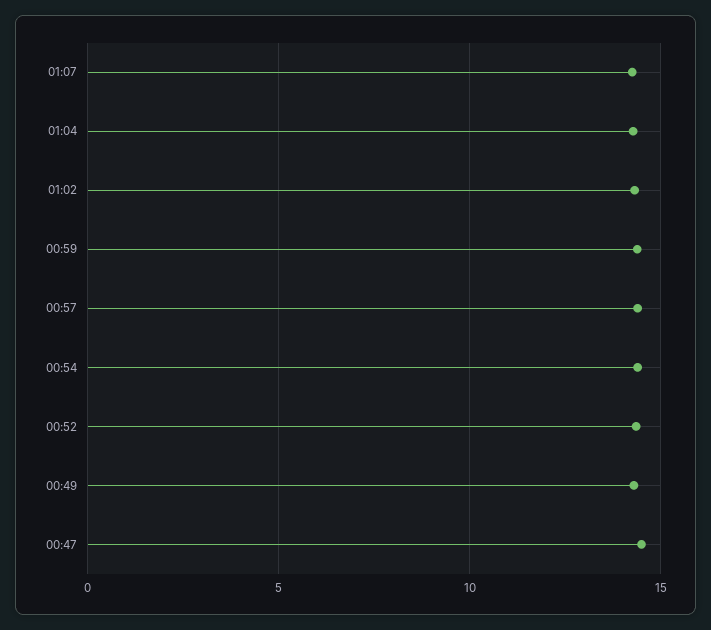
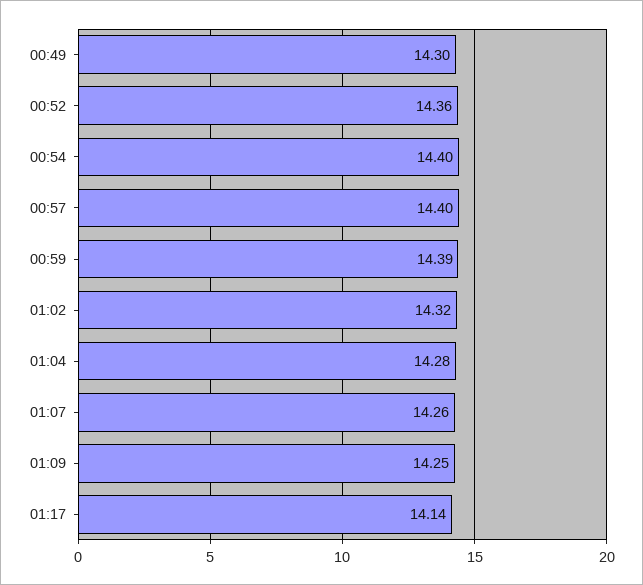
00:47: 14.5 -> none
01:09: none -> 14.25
01:17: none -> 14.14

